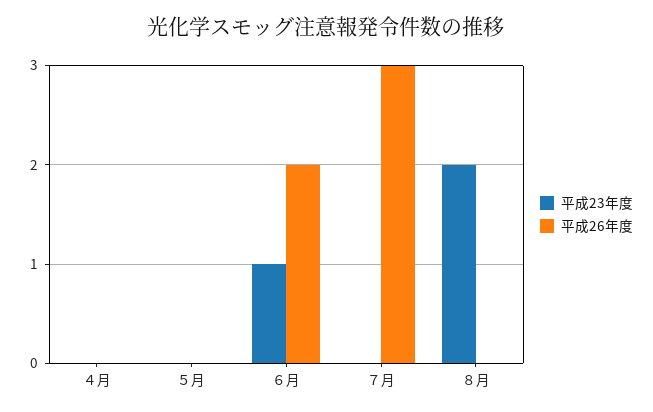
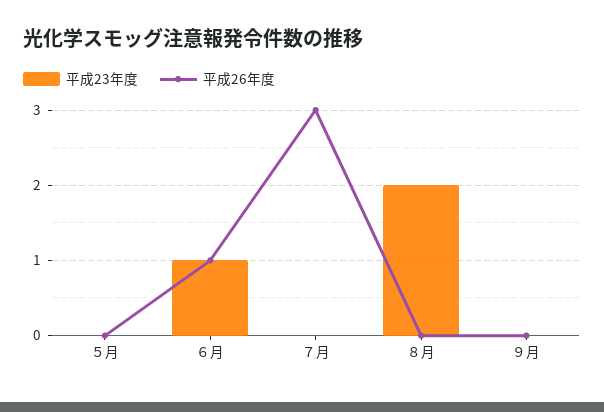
平成23年度, ４月: 0 -> none
平成26年度, ４月: 0 -> none
平成26年度, ６月: 2 -> 1
平成23年度, ９月: none -> 0
平成26年度, ９月: none -> 0

